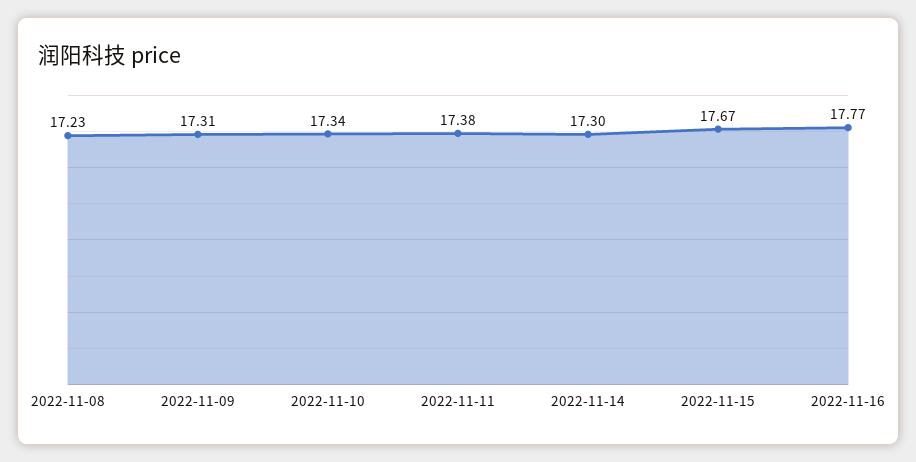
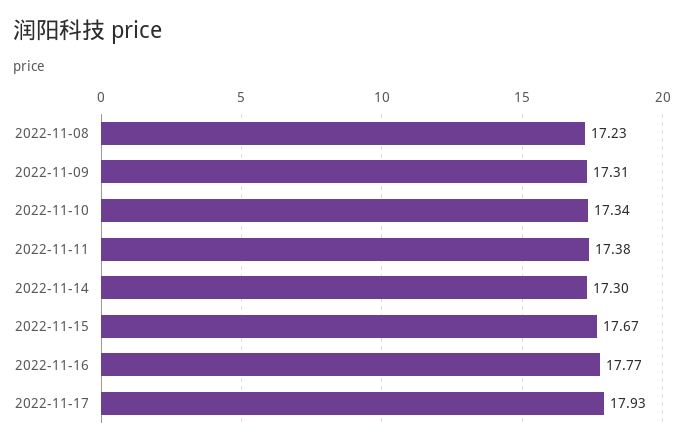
2022-11-17: none -> 17.93

